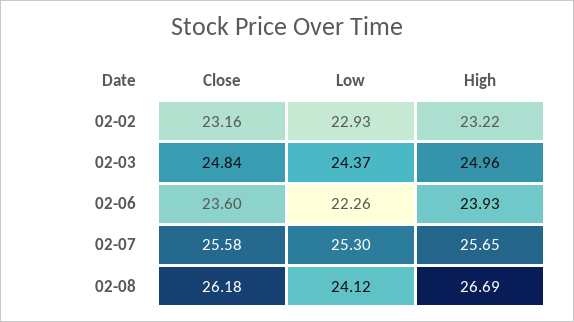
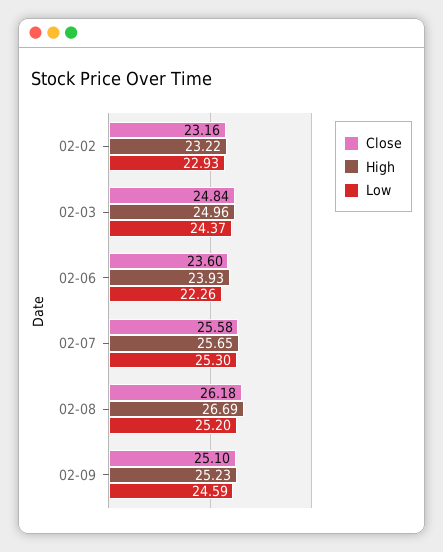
Low, 02-08: 24.12 -> 25.2
Close, 02-09: none -> 25.1
High, 02-09: none -> 25.23
Low, 02-09: none -> 24.59

